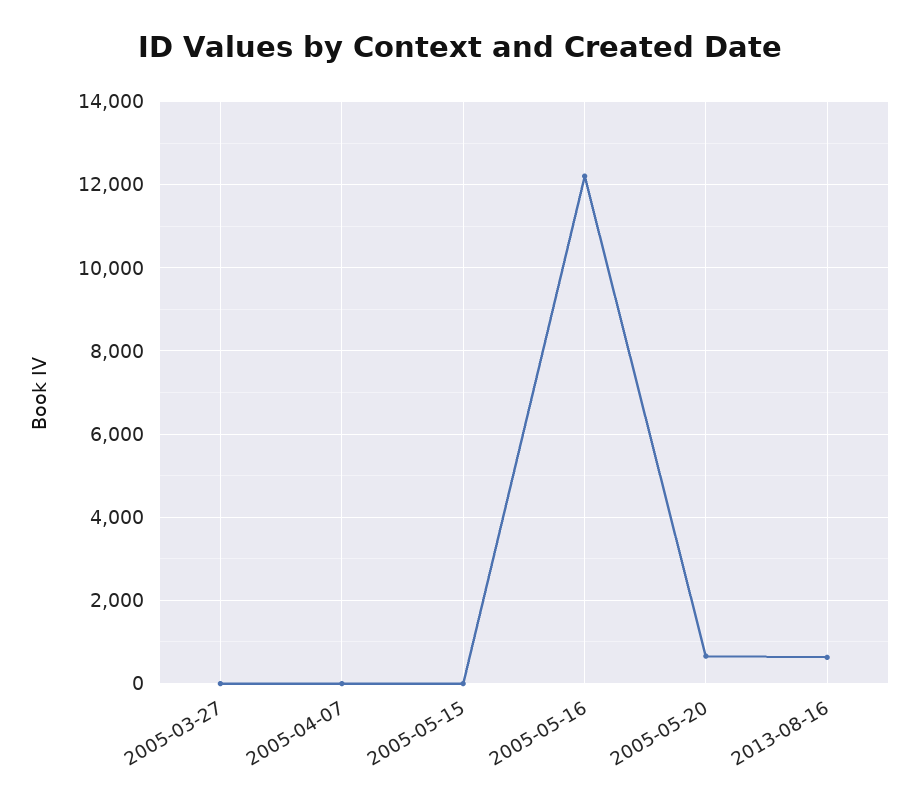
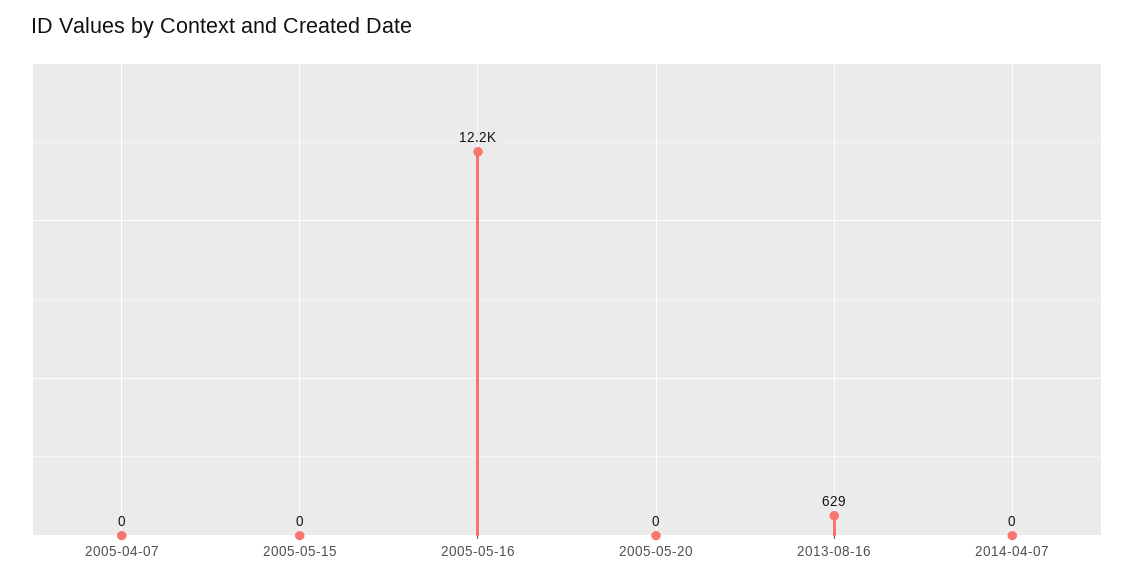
2005-03-27: 0 -> none
2005-05-20: 600 -> 0
2014-04-07: none -> 0

